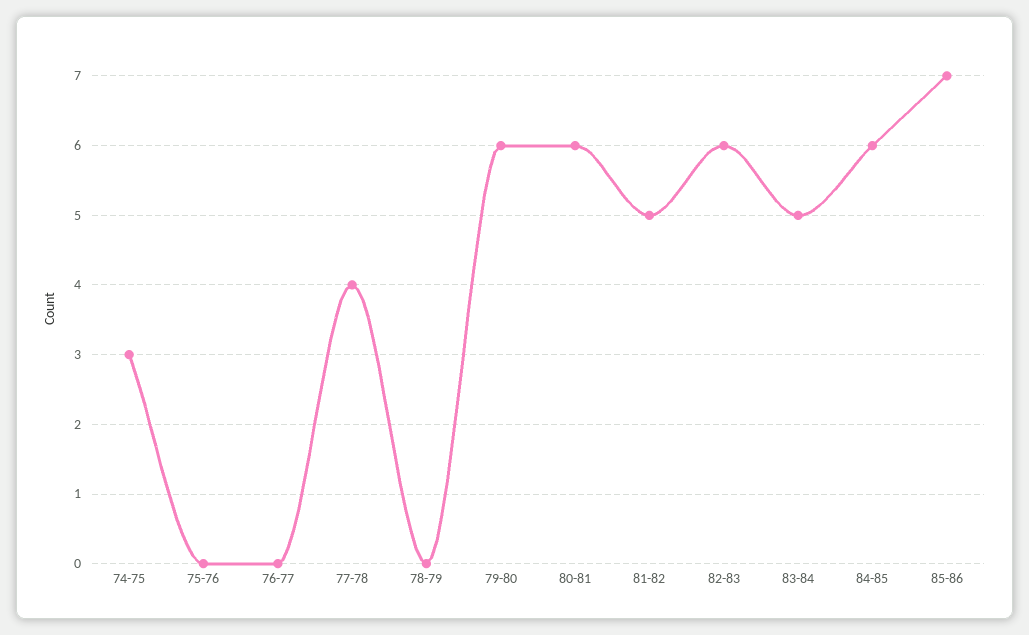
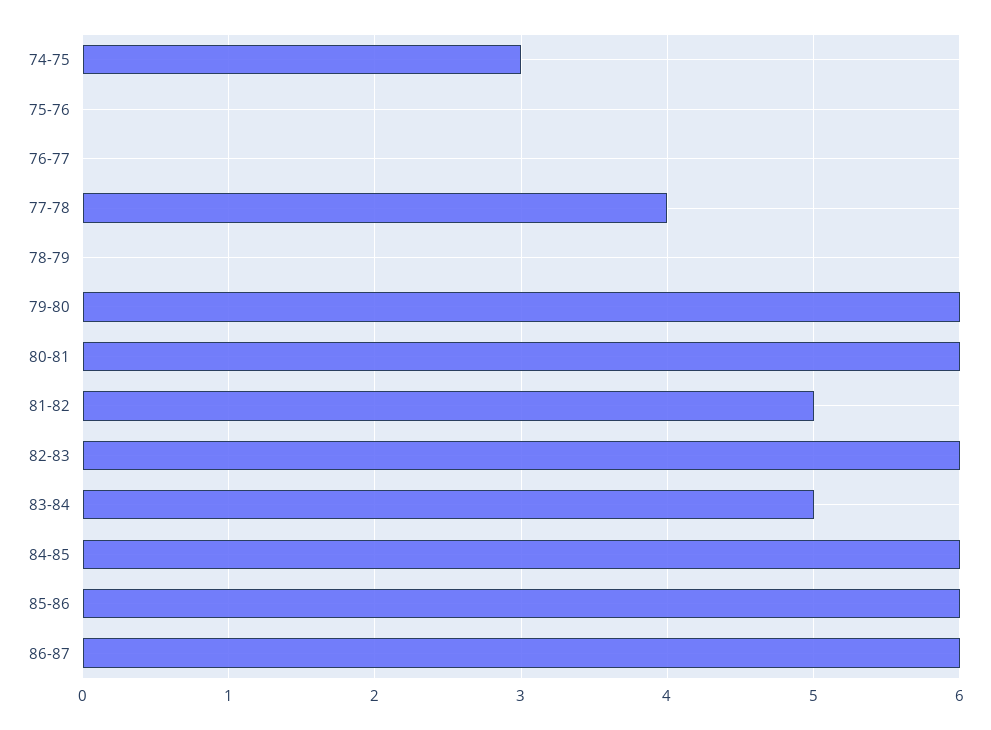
85-86: 7 -> 6
86-87: none -> 6

